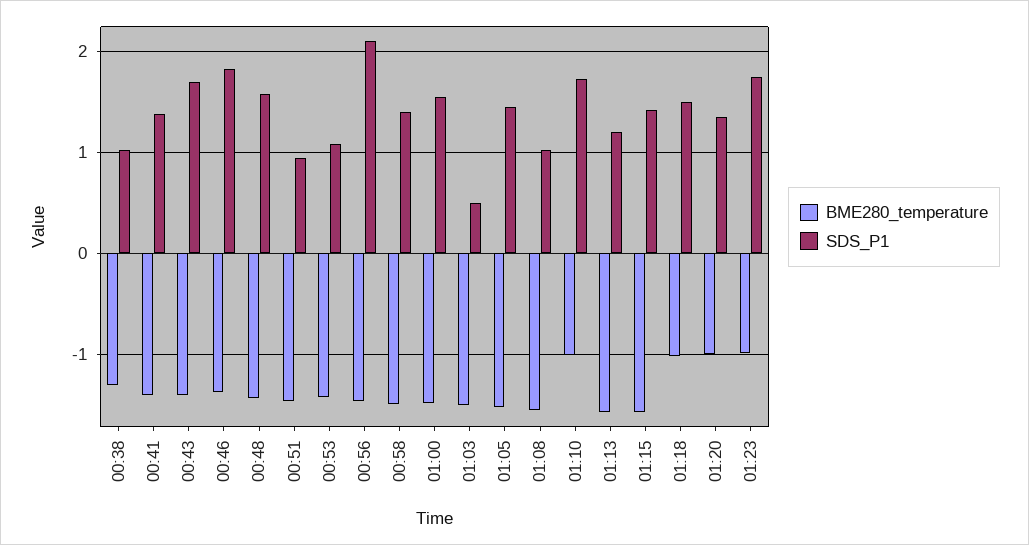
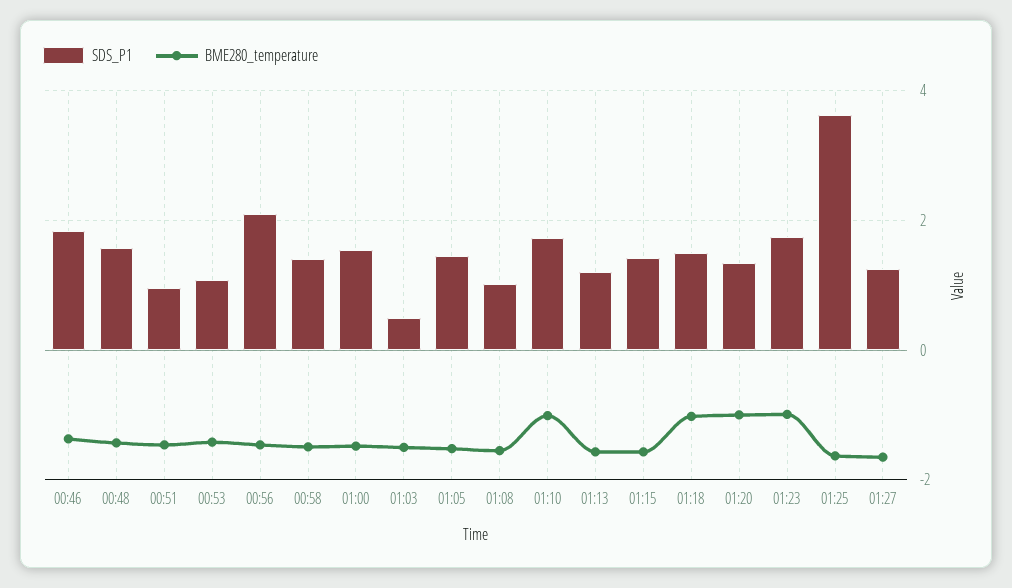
BME280_temperature, 00:38: -1.3 -> none
SDS_P1, 00:38: 1 -> none
BME280_temperature, 00:41: -1.4 -> none
SDS_P1, 00:41: 1.4 -> none
BME280_temperature, 00:43: -1.4 -> none
SDS_P1, 00:43: 1.7 -> none
SDS_P1, 01:25: none -> 3.6
BME280_temperature, 01:25: none -> -1.6
SDS_P1, 01:27: none -> 1.2
BME280_temperature, 01:27: none -> -1.6

